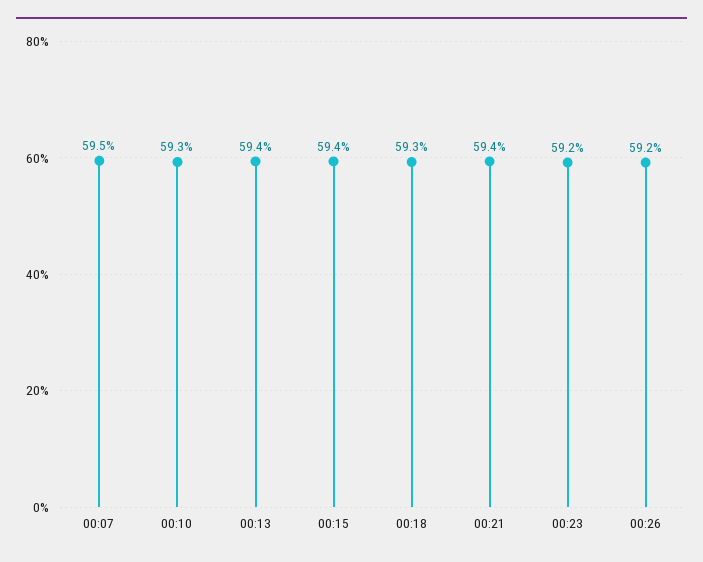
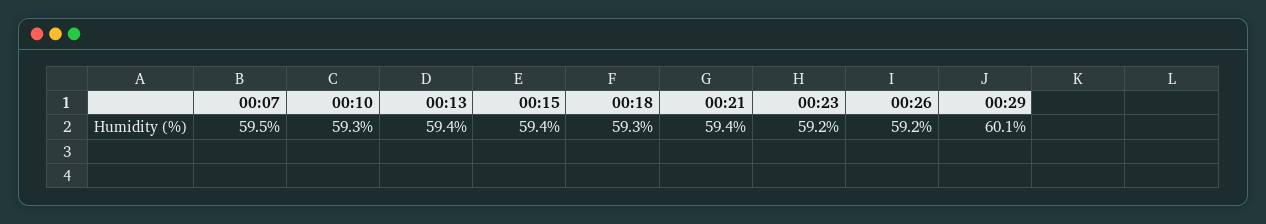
00:29: none -> 60.1

